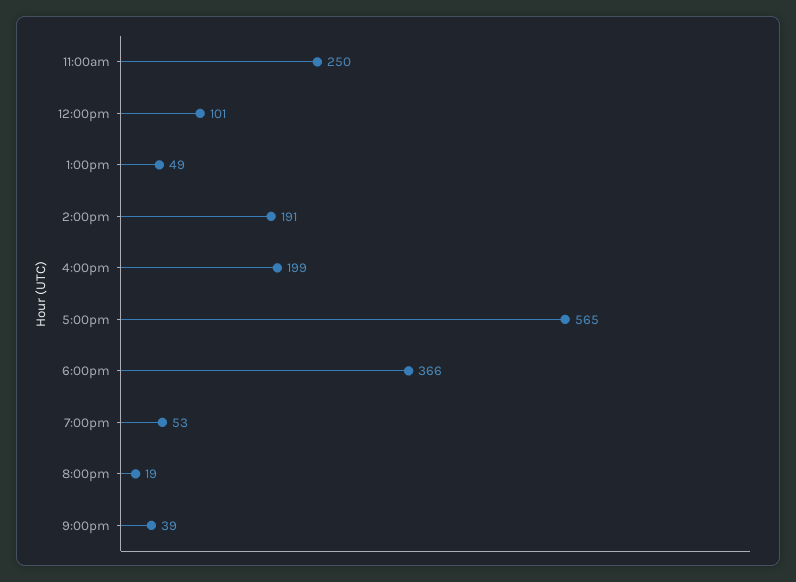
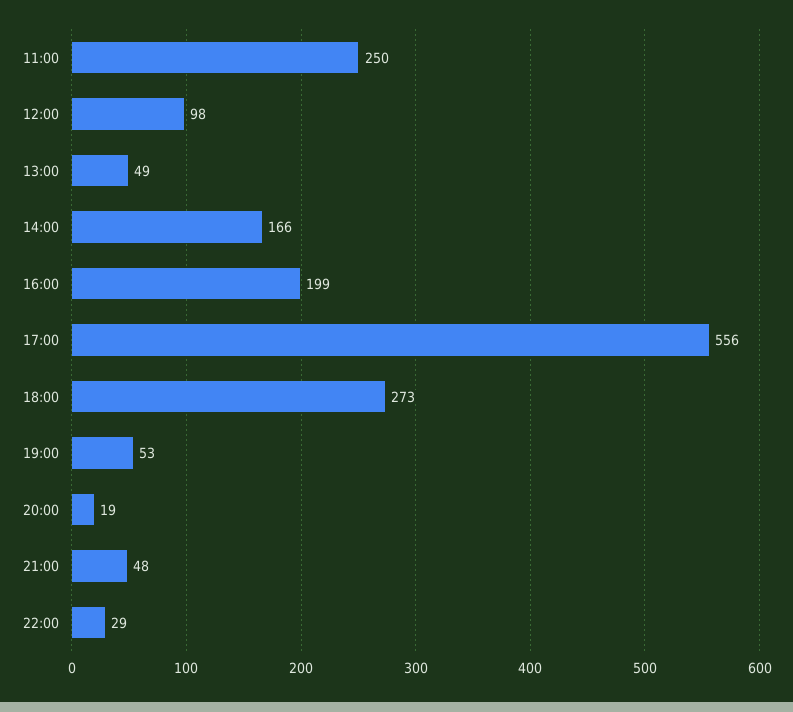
12:00pm: 101 -> 98
2:00pm: 191 -> 166
5:00pm: 565 -> 556
6:00pm: 366 -> 273
9:00pm: 39 -> 48
22:00: none -> 29

